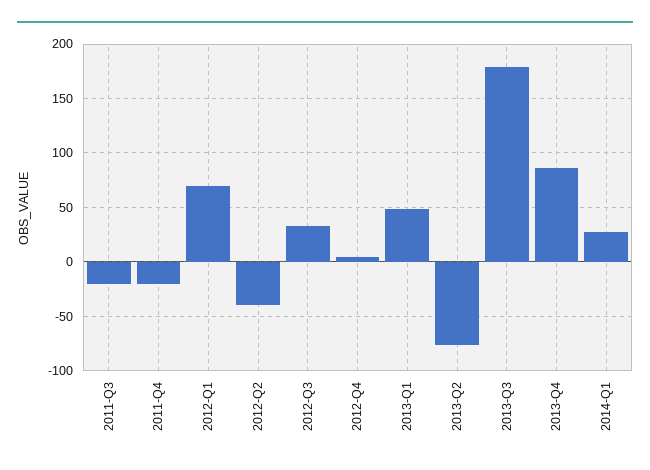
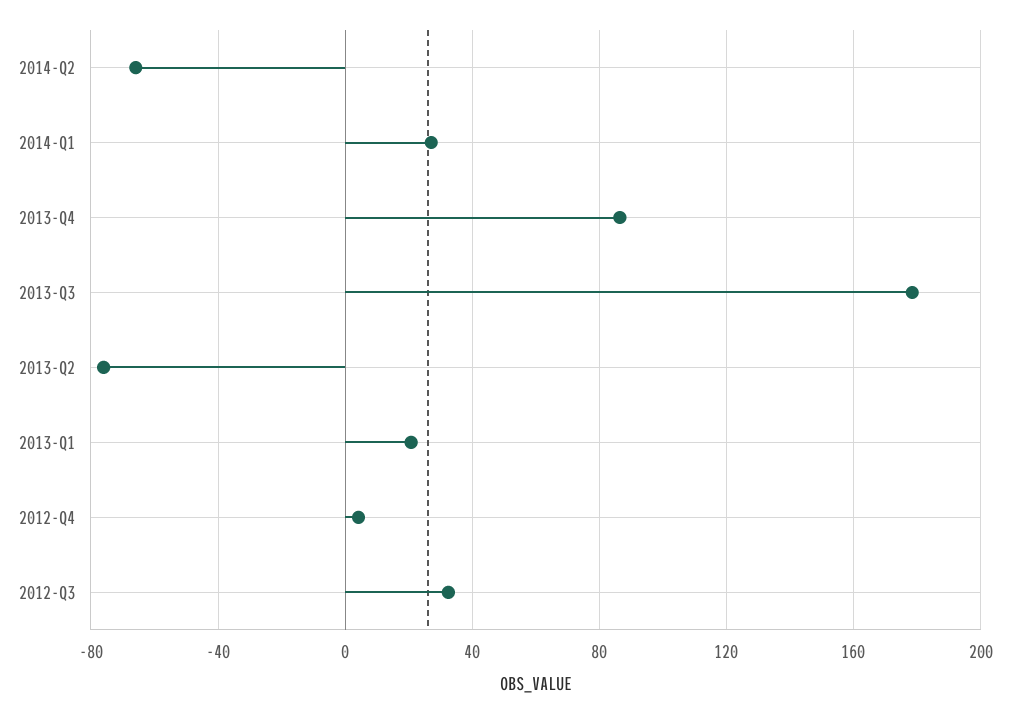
2011-Q3: -20 -> none
2011-Q4: -20 -> none
2012-Q1: 70 -> none
2012-Q2: -40 -> none
2013-Q1: 50 -> 20
2014-Q2: none -> -65

